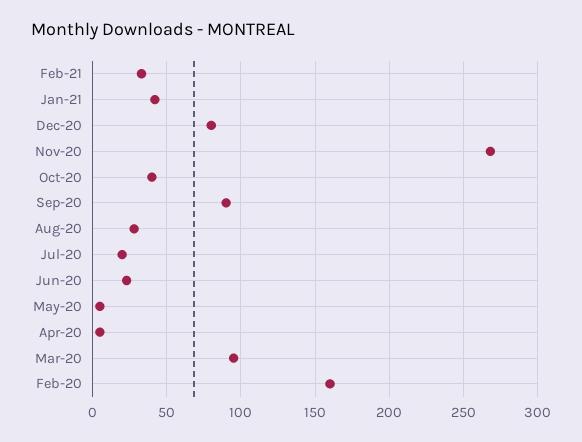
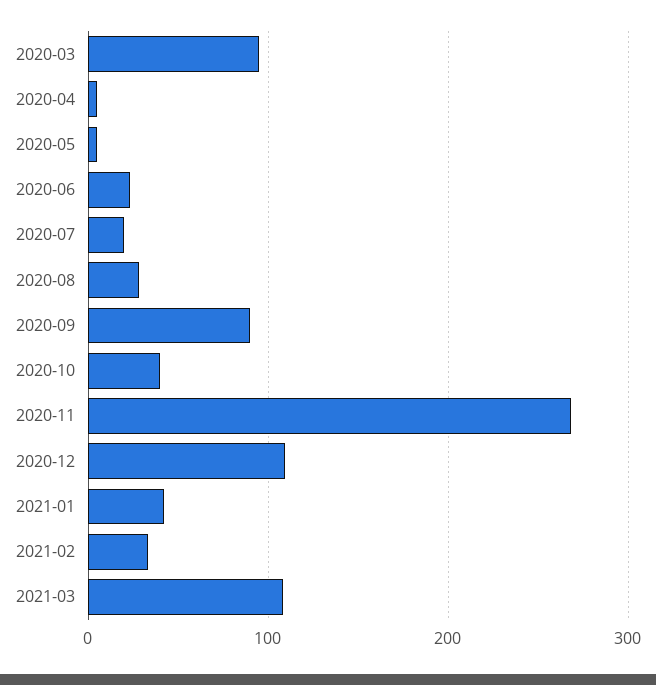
Dec-20: 80 -> 110
Feb-20: 160 -> none
2021-03: none -> 110

